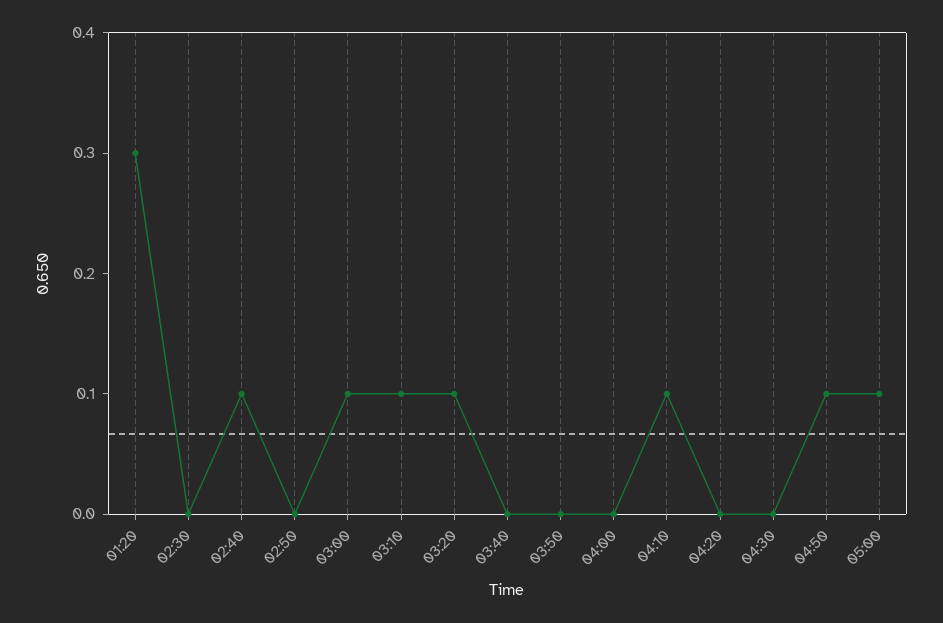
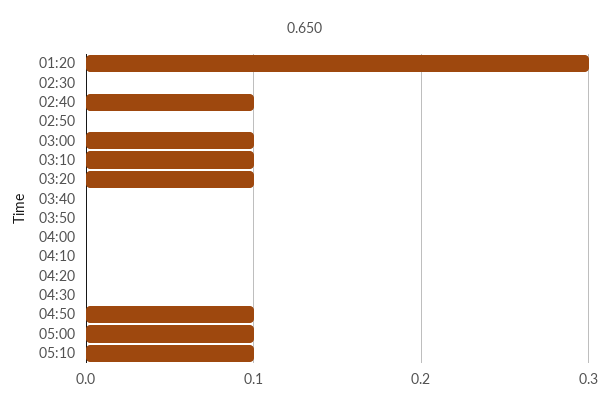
04:10: 0.1 -> 0
05:10: none -> 0.1

